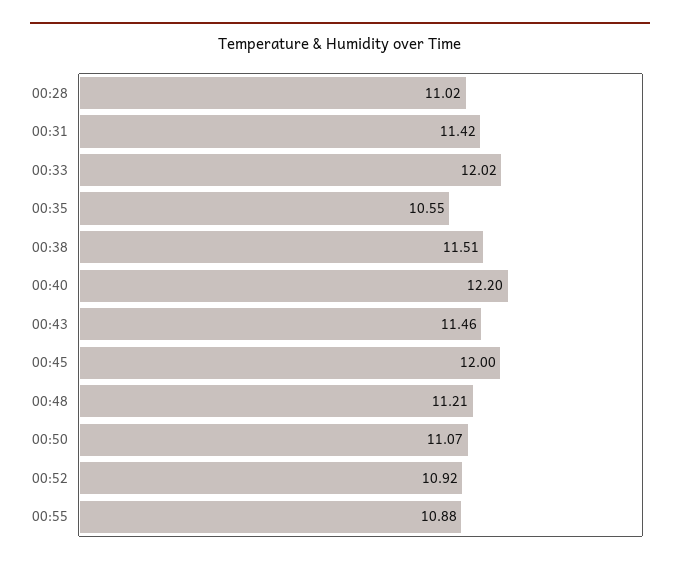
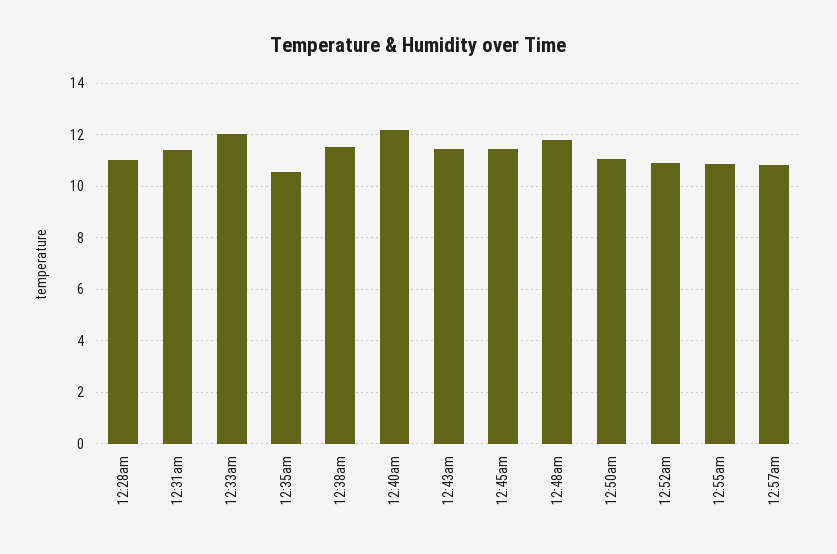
00:45: 12 -> 11.5
00:48: 11.21 -> 11.75
12:57am: none -> 10.75

